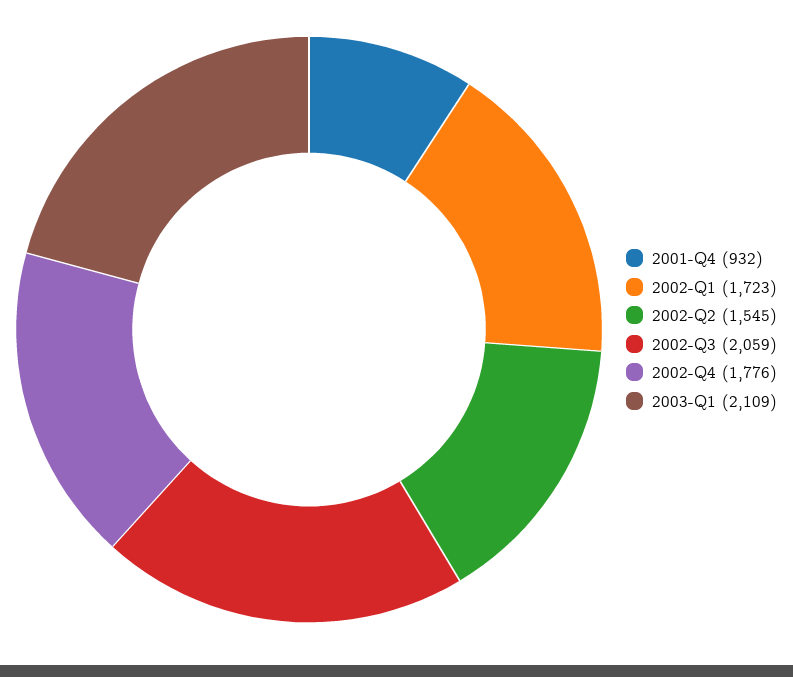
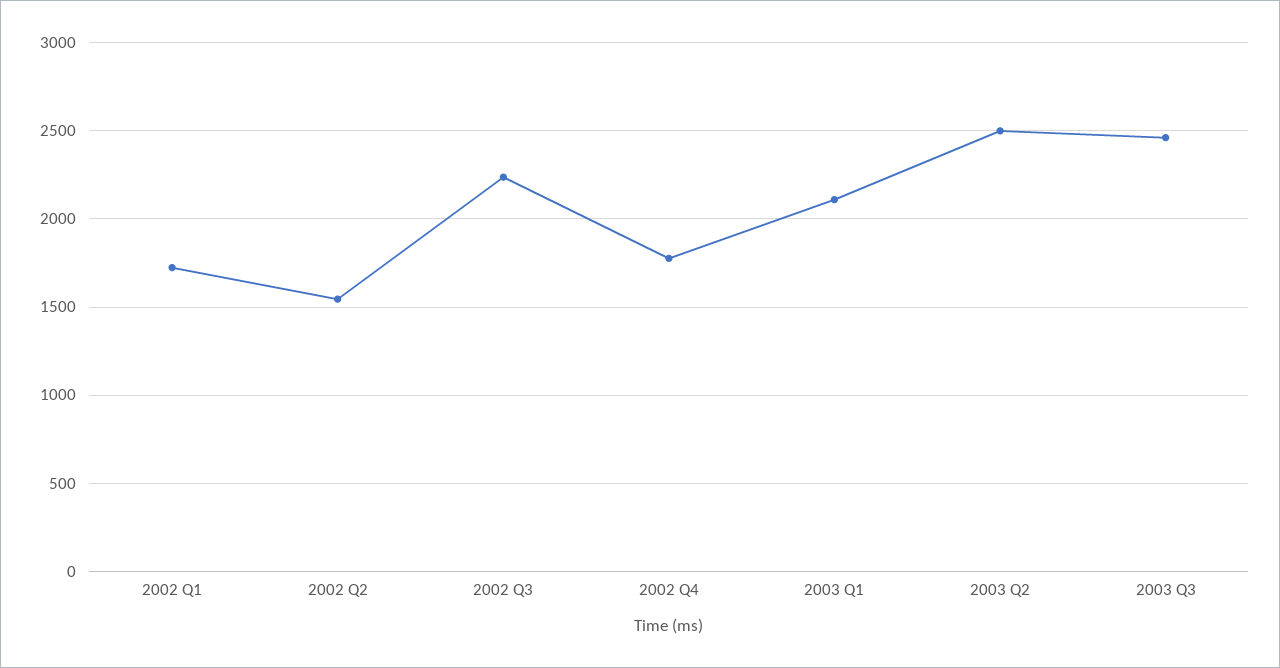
2001-Q4: 932 -> none
2002-Q3: 2059 -> 2250
2003 Q2: none -> 2500
2003 Q3: none -> 2450

